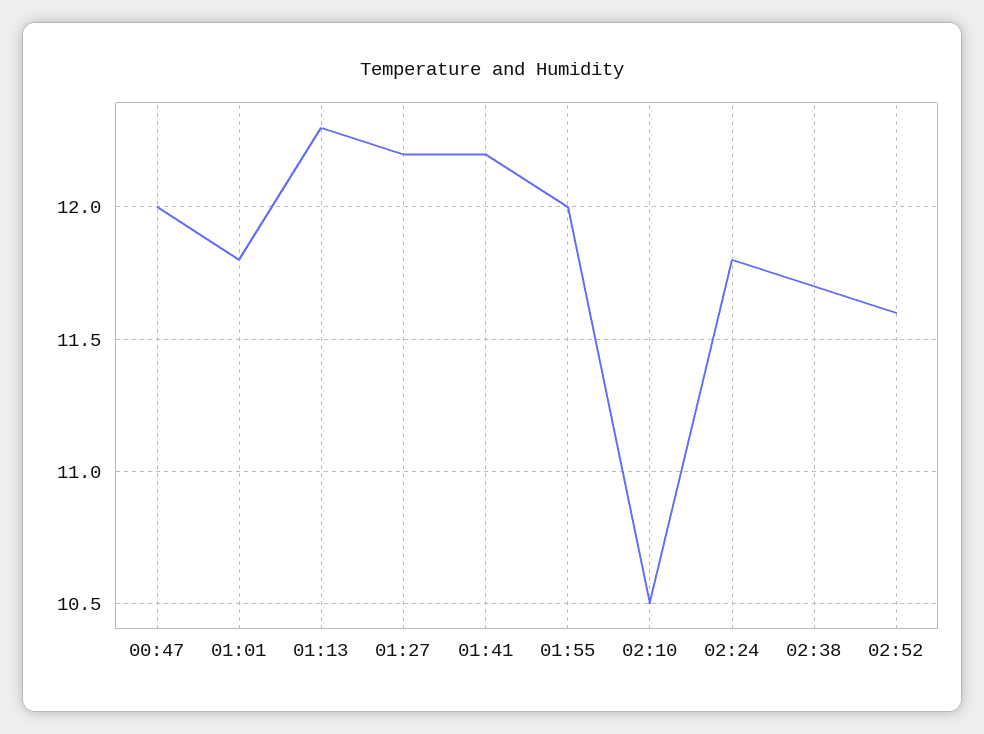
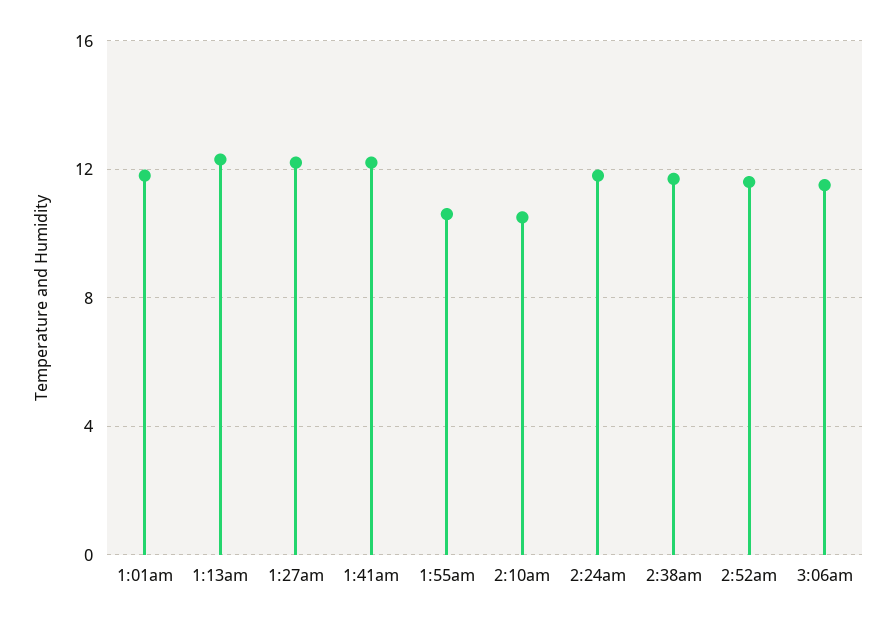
00:47: 12 -> none
01:55: 12 -> 10.5
3:06am: none -> 11.5

